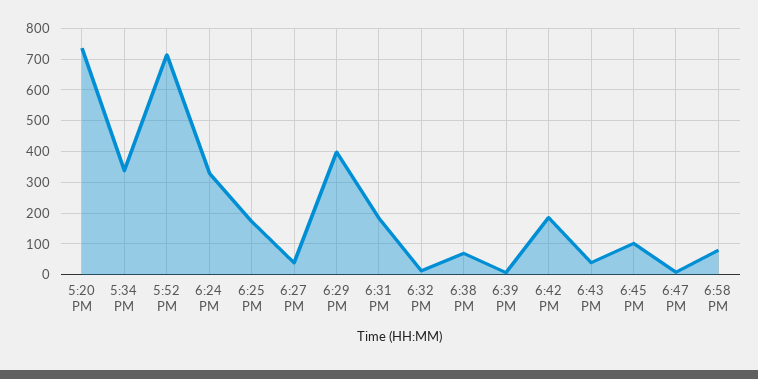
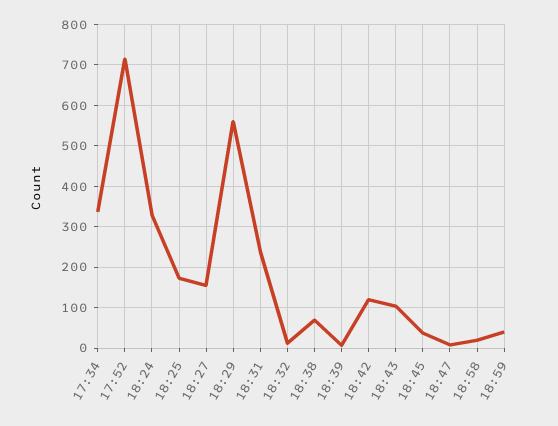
5:20 PM: 740 -> none
6:27 PM: 40 -> 160
6:29 PM: 400 -> 560
6:31 PM: 180 -> 240
6:42 PM: 180 -> 120
6:43 PM: 40 -> 100
6:45 PM: 100 -> 40
6:58 PM: 80 -> 20
18:59: none -> 40

